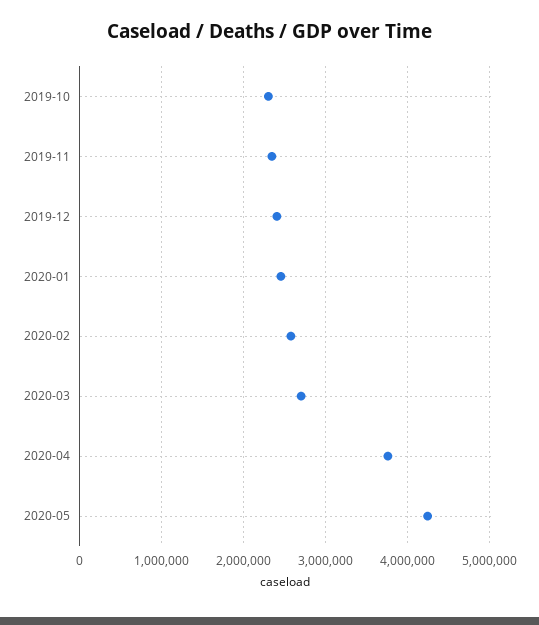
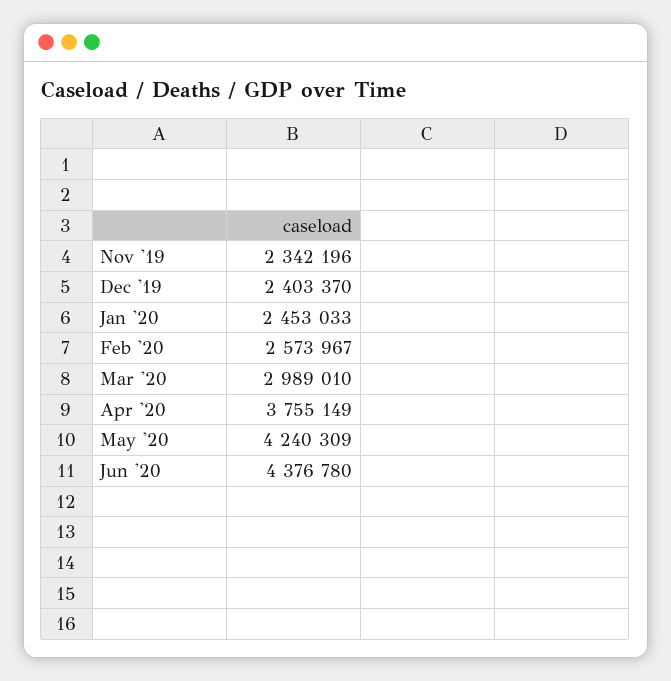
2019-10: 2300000 -> none
2020-03: 2700000 -> 2989010
Jun '20: none -> 4376780

